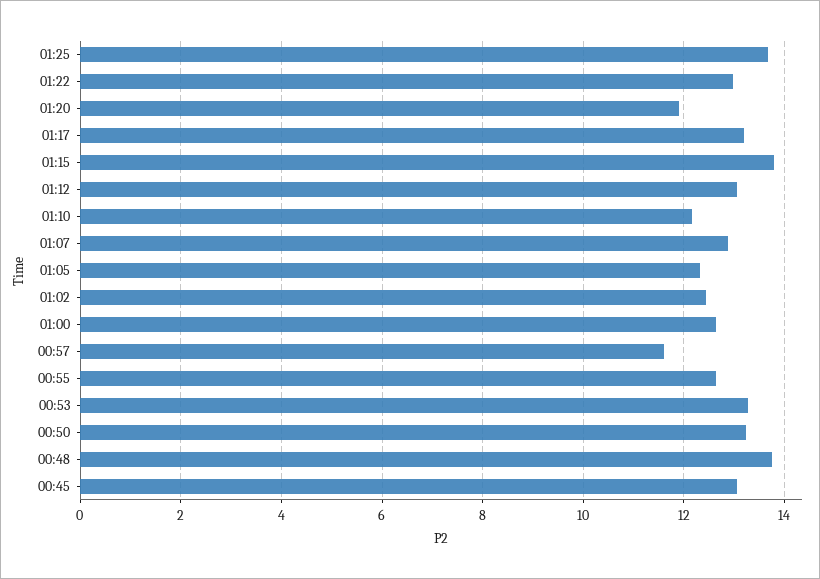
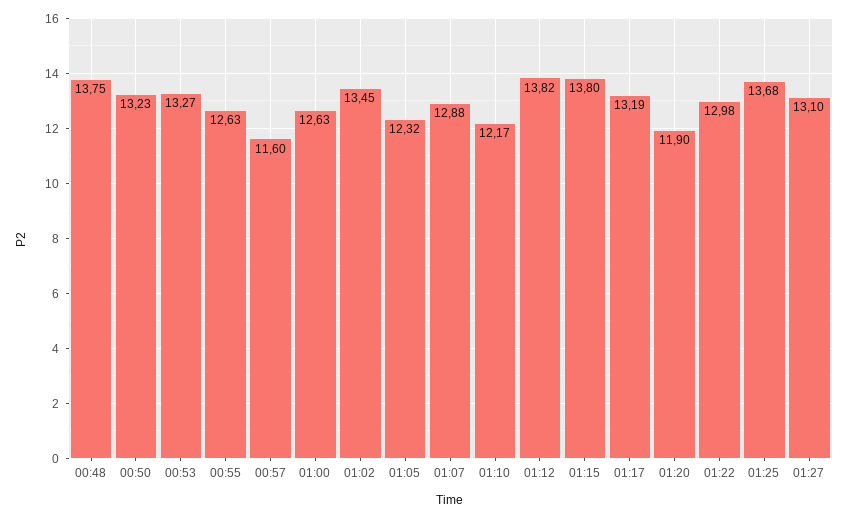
01:12: 13 -> 13.82
01:02: 12.4 -> 13.45
00:45: 13 -> none
01:27: none -> 13.1

